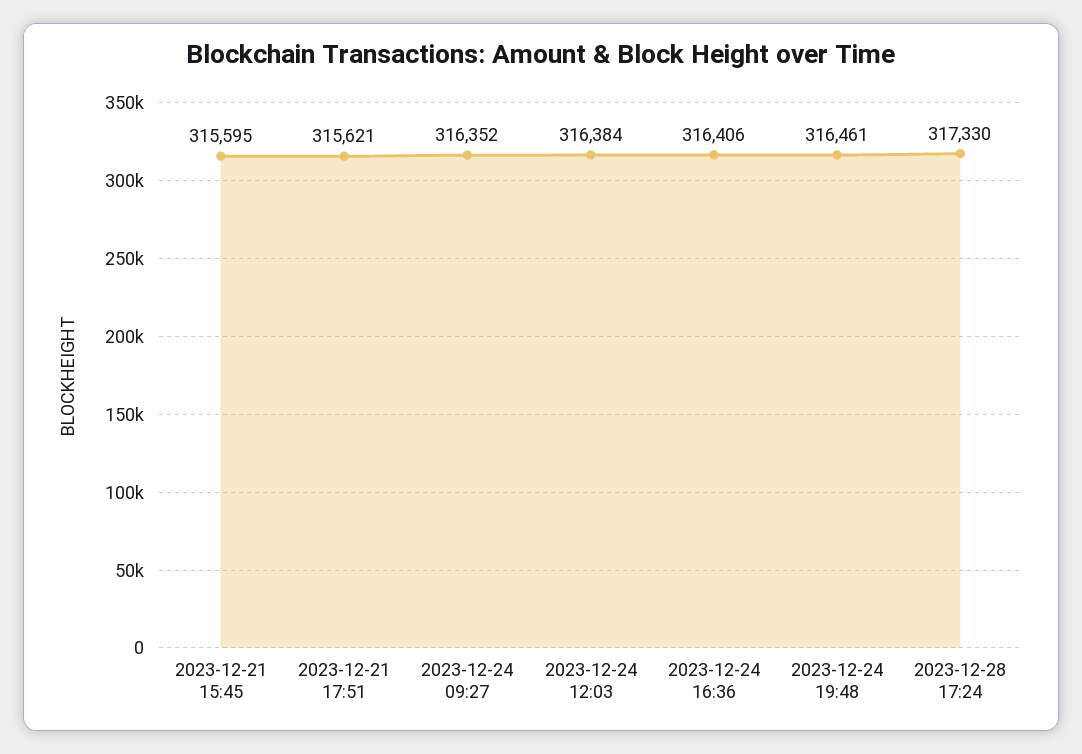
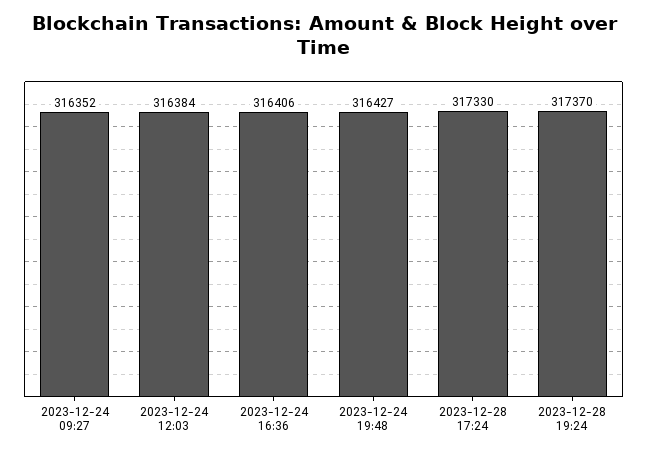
2023-12-21 15:45: 315595 -> none
2023-12-21 17:51: 315621 -> none
2023-12-24 19:48: 316461 -> 316427
2023-12-28 19:24: none -> 317370

